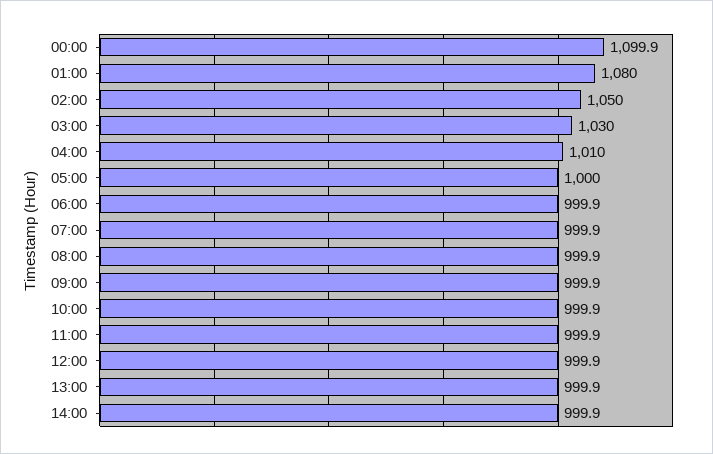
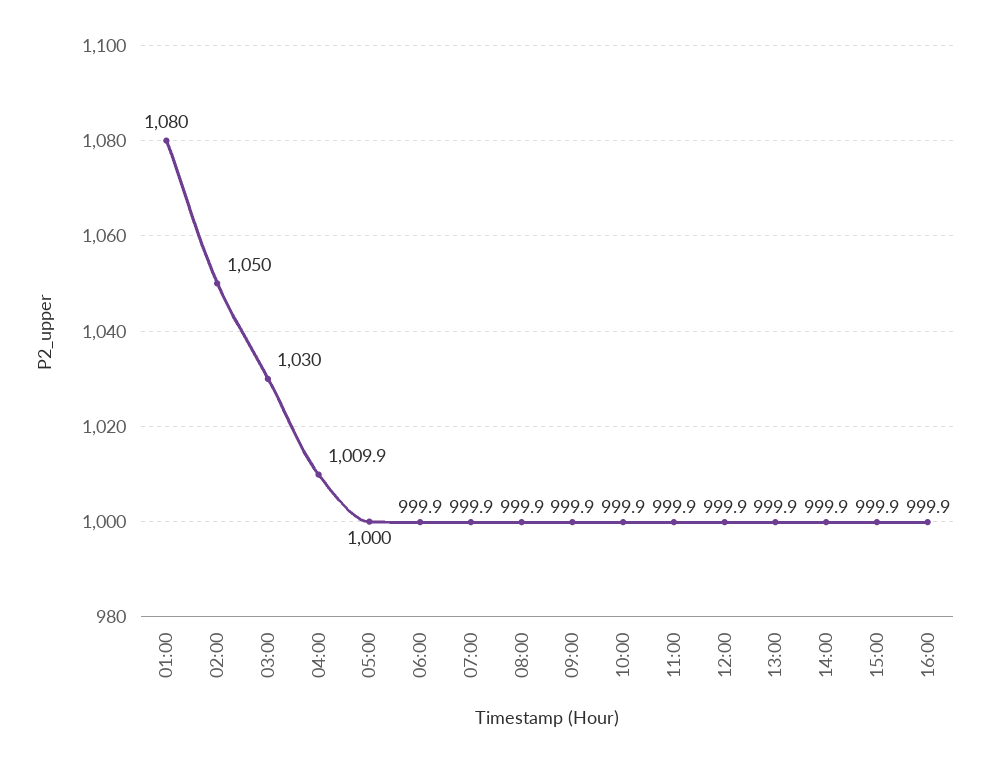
00:00: 1099.9 -> none
04:00: 1010 -> 1009.9
15:00: none -> 999.9
16:00: none -> 999.9

